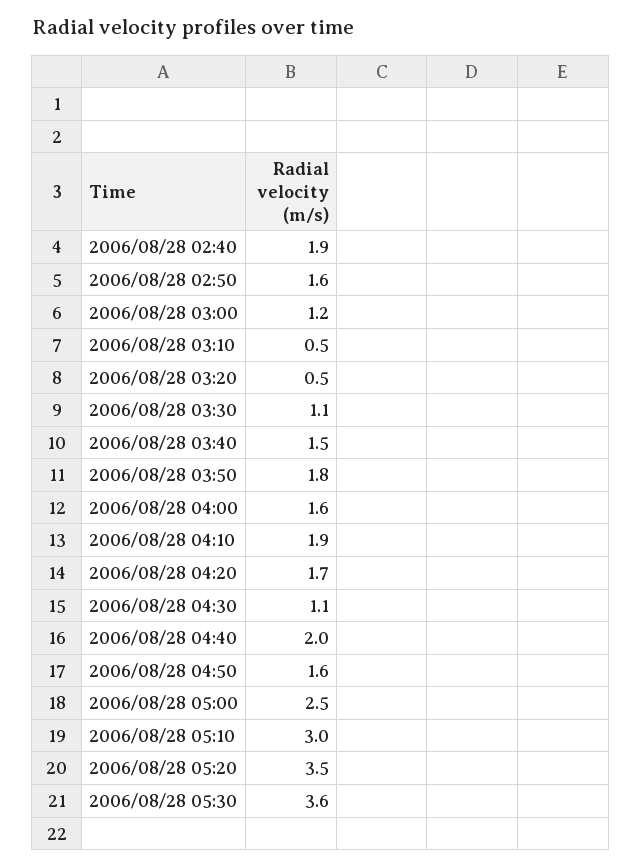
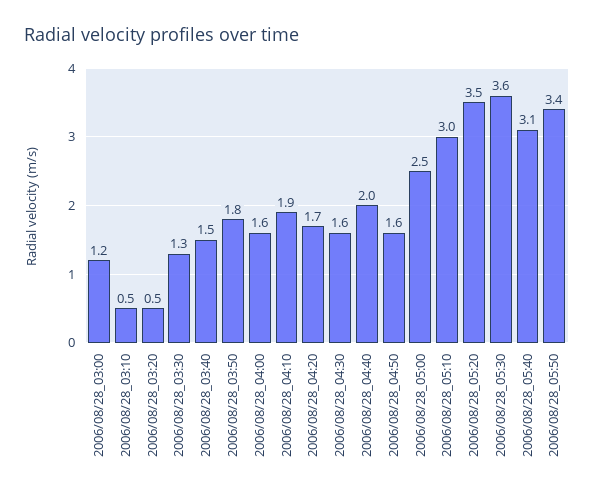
2006/08/28 02:40: 1.9 -> none
2006/08/28 02:50: 1.6 -> none
2006/08/28 03:30: 1.1 -> 1.3
2006/08/28 04:30: 1.1 -> 1.6
2006/08/28_05:40: none -> 3.1
2006/08/28_05:50: none -> 3.4

